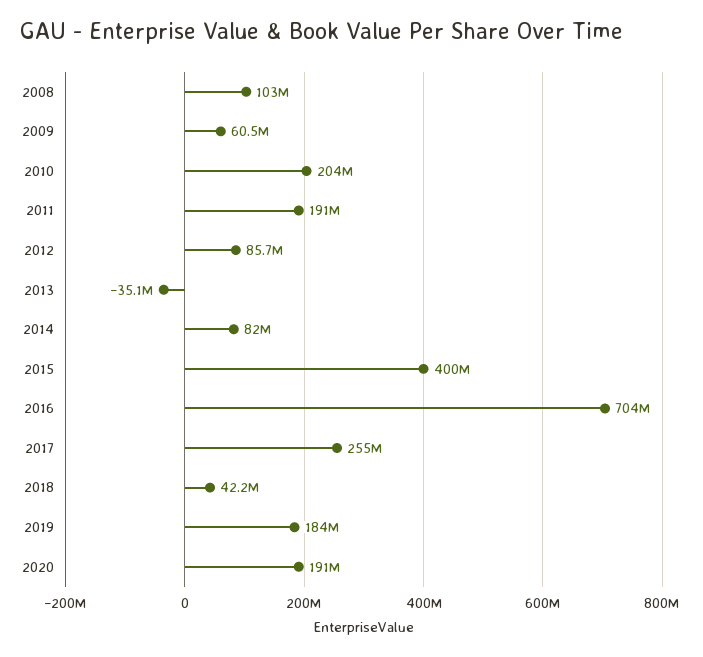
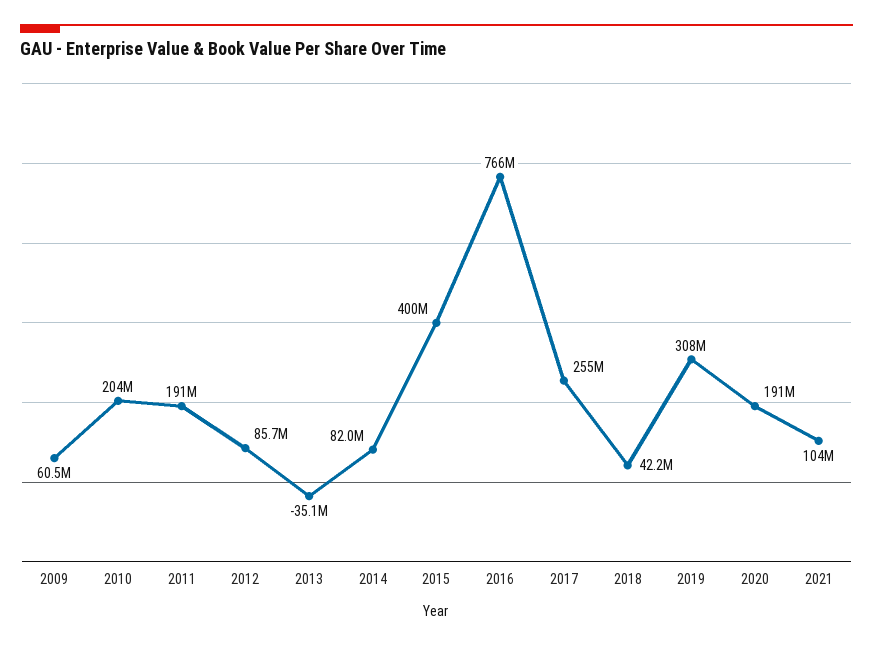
2008: 103000000 -> none
2016: 704000000 -> 766000000
2019: 184000000 -> 308000000
2021: none -> 104000000

